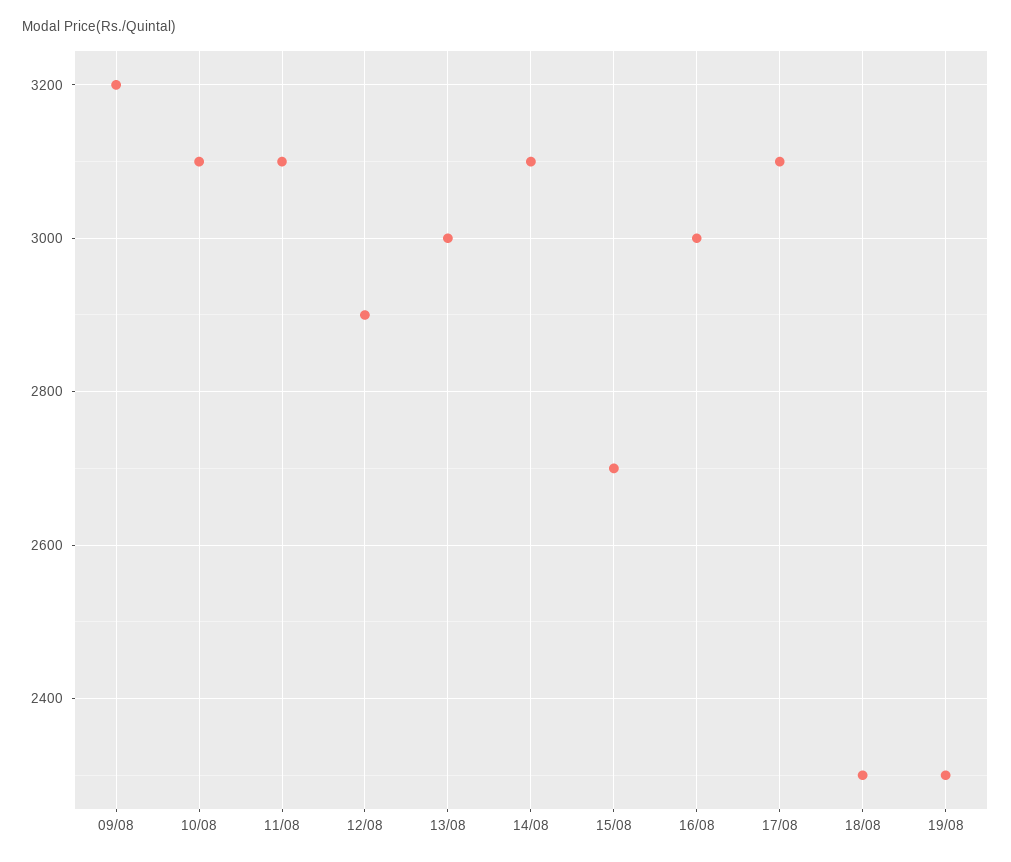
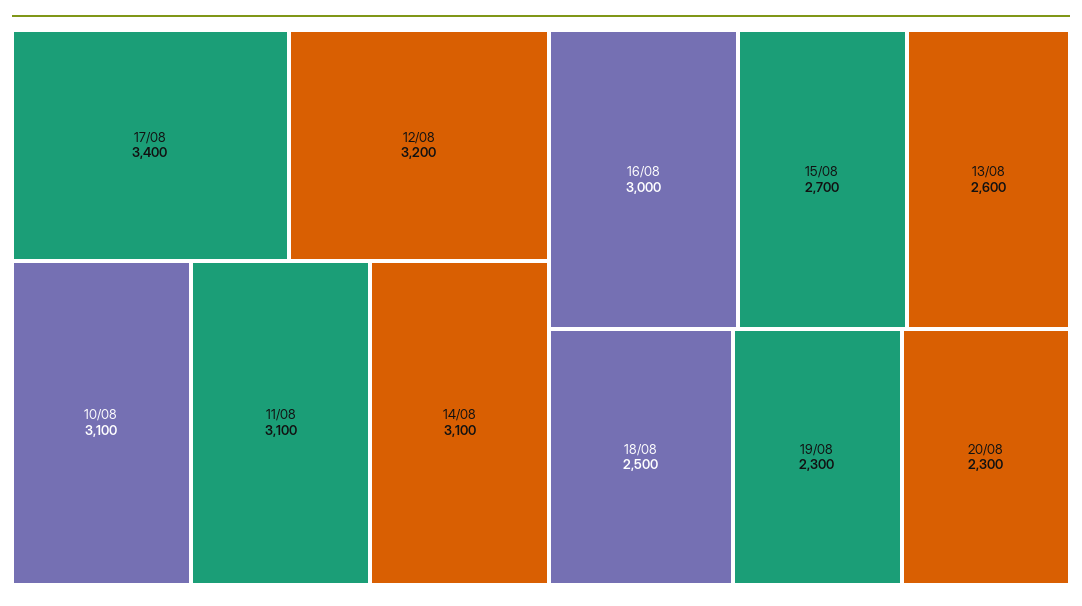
09/08: 3200 -> none
12/08: 2900 -> 3200
13/08: 3000 -> 2600
17/08: 3100 -> 3400
18/08: 2300 -> 2500
20/08: none -> 2300

